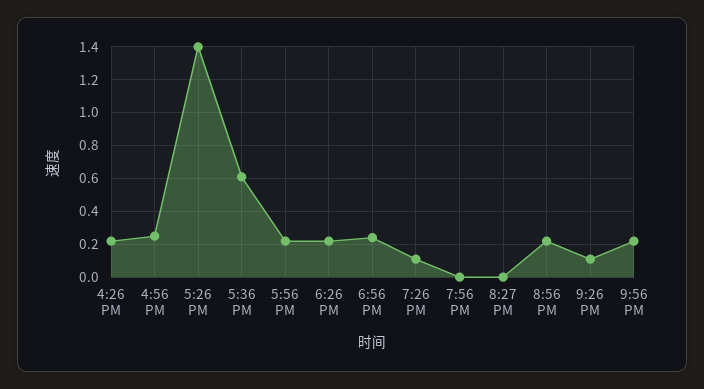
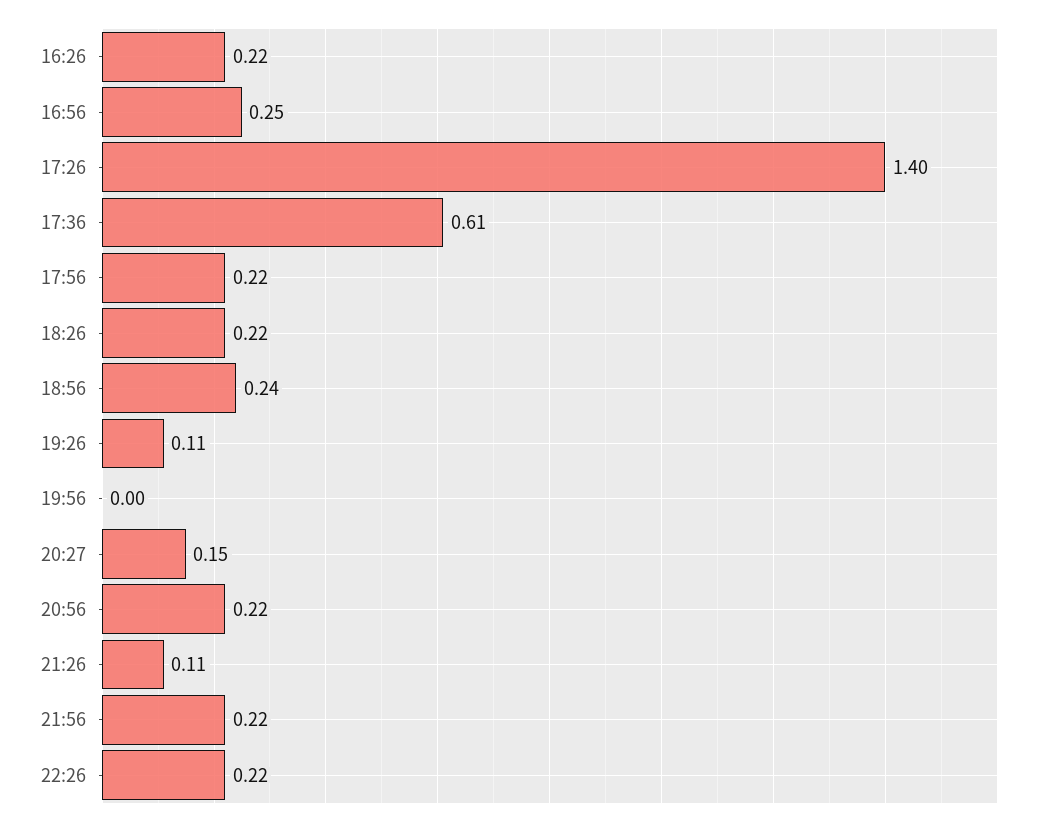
8:27 PM: 0 -> 0.15
22:26: none -> 0.22

